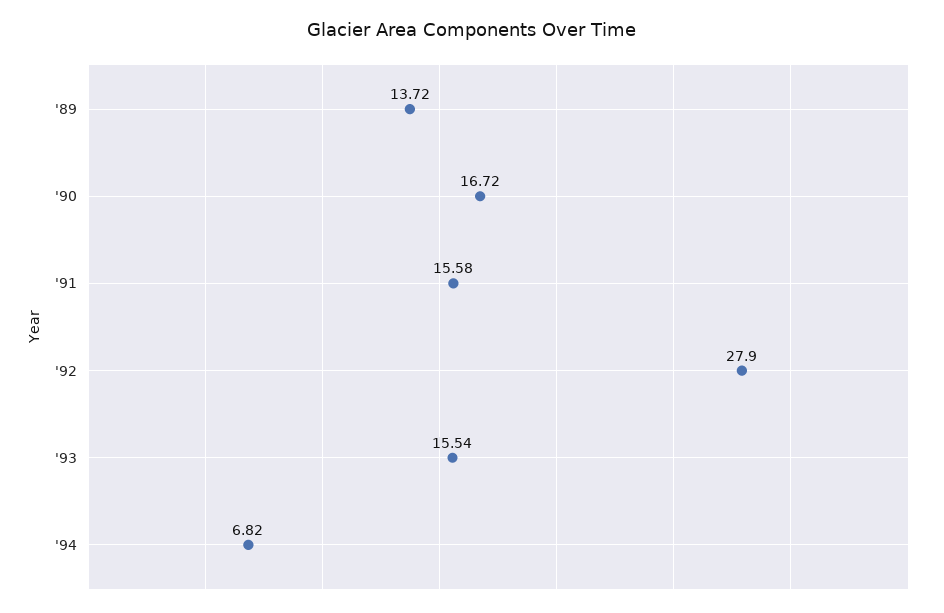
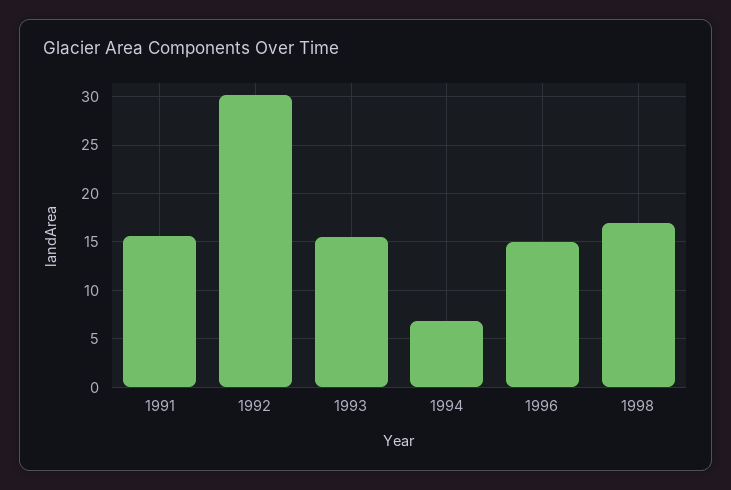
'89: 13.72 -> none
'90: 16.72 -> none
'92: 27.9 -> 30
1996: none -> 15
1998: none -> 17

